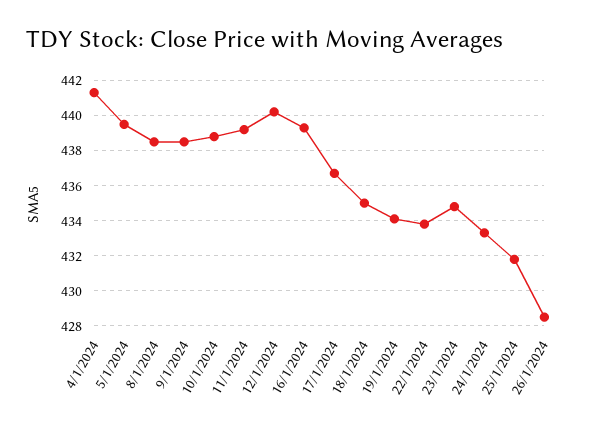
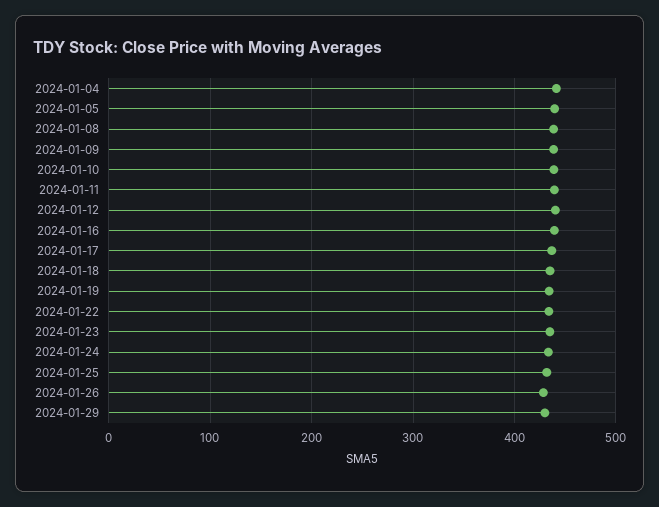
2024-01-29: none -> 430

